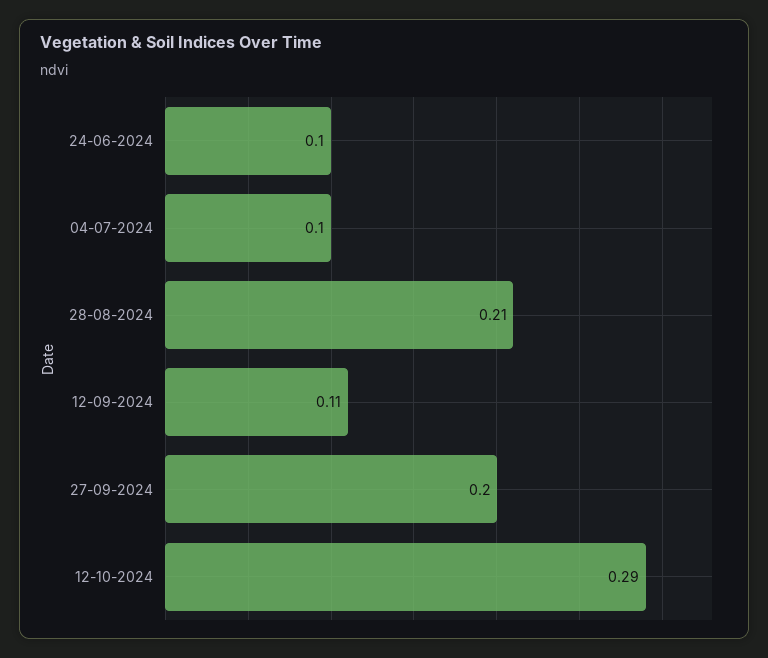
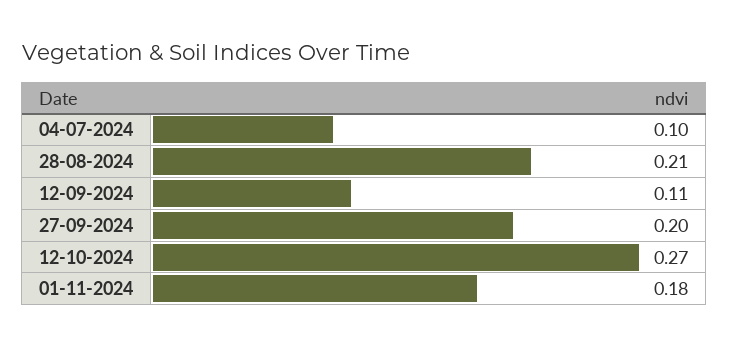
24-06-2024: 0.1 -> none
12-10-2024: 0.29 -> 0.27
01-11-2024: none -> 0.18

